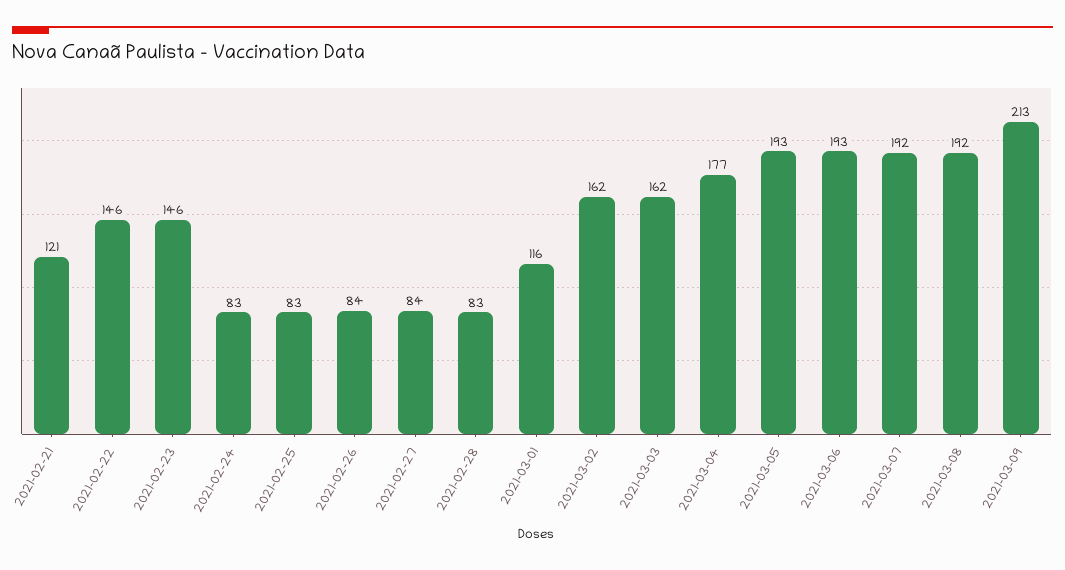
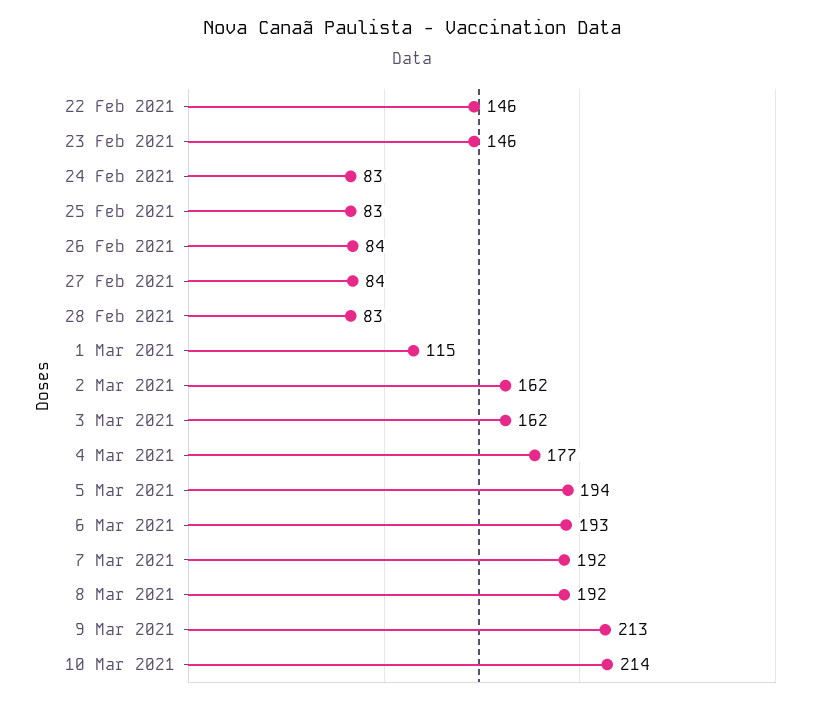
2021-02-21: 121 -> none
2021-03-01: 116 -> 115
2021-03-05: 193 -> 194
10 Mar 2021: none -> 214

